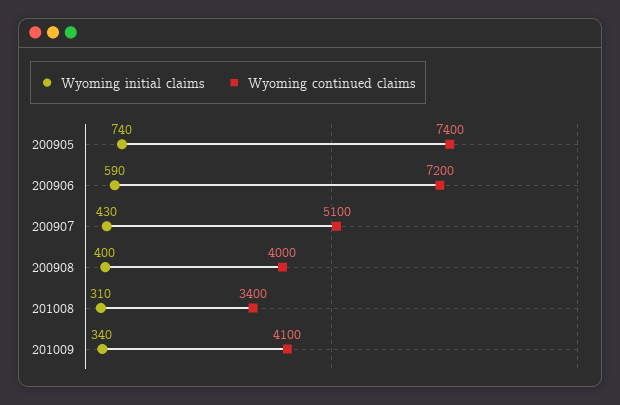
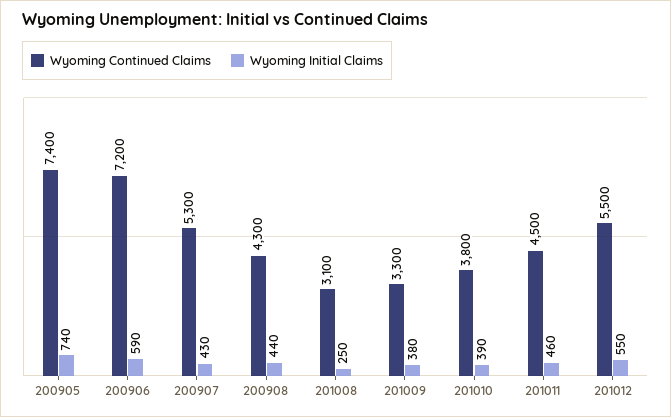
Wyoming continued claims, 200907: 5100 -> 5300
Wyoming initial claims, 200908: 400 -> 440
Wyoming continued claims, 200908: 4000 -> 4300
Wyoming initial claims, 201008: 310 -> 250
Wyoming continued claims, 201008: 3400 -> 3100
Wyoming initial claims, 201009: 340 -> 380
Wyoming continued claims, 201009: 4100 -> 3300
Wyoming continued claims, 201010: none -> 3800
Wyoming initial claims, 201010: none -> 390
Wyoming continued claims, 201011: none -> 4500
Wyoming initial claims, 201011: none -> 460
Wyoming continued claims, 201012: none -> 5500
Wyoming initial claims, 201012: none -> 550

